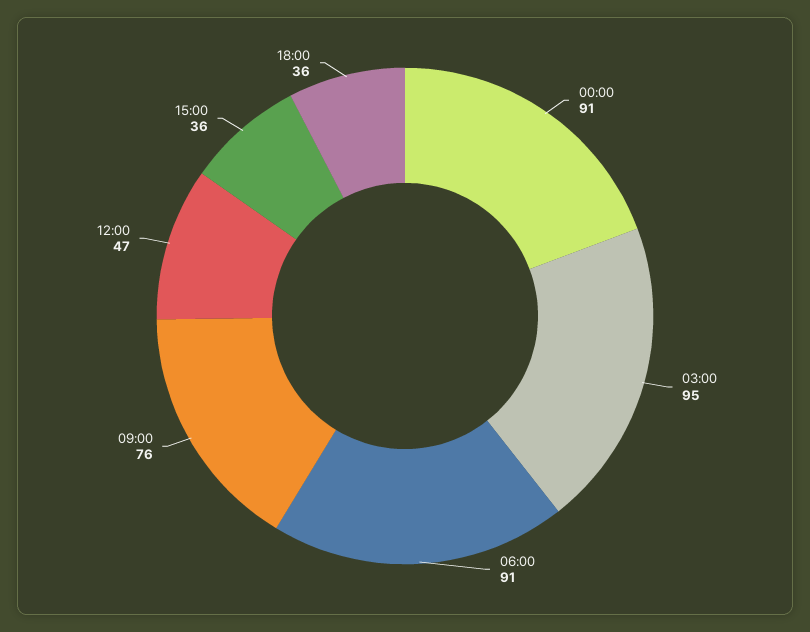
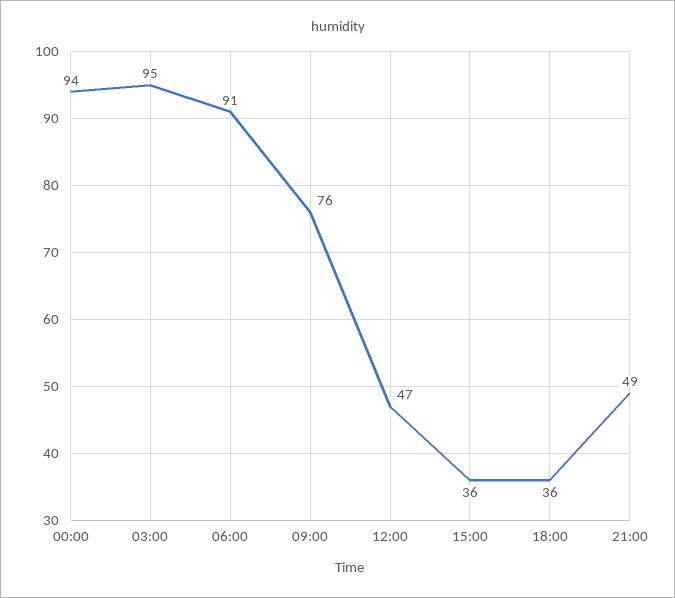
00:00: 91 -> 94
21:00: none -> 49

